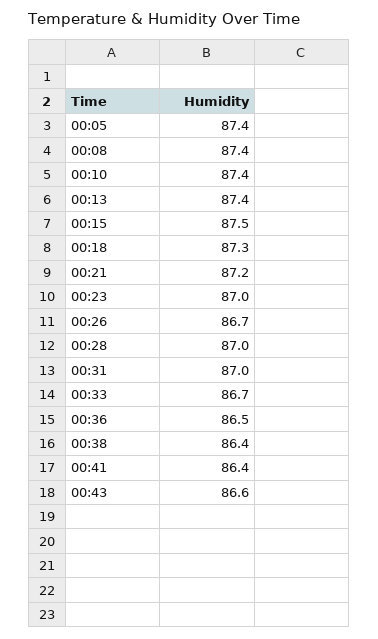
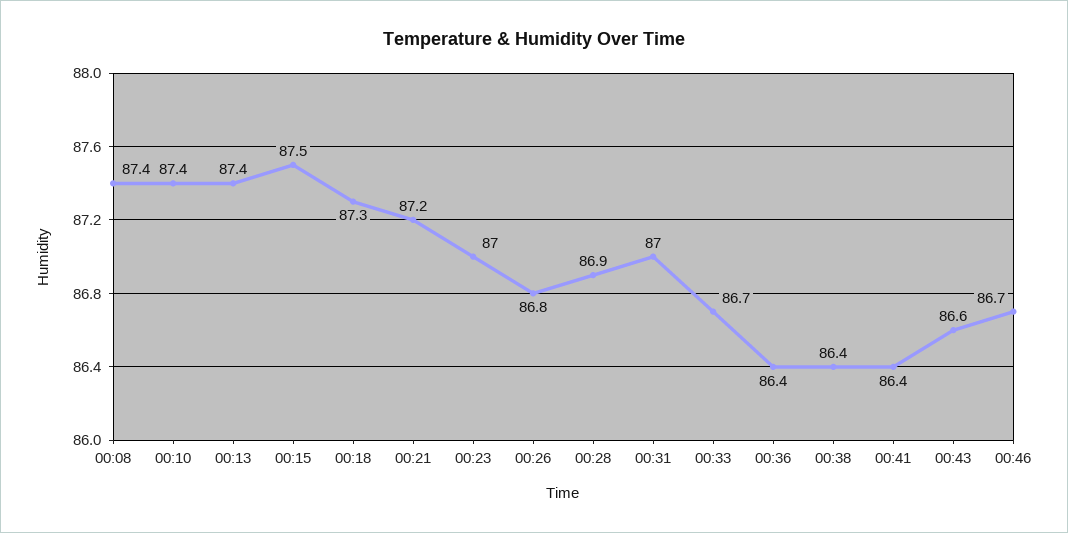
00:05: 87.4 -> none
00:26: 86.7 -> 86.8
00:28: 87 -> 86.9
00:36: 86.5 -> 86.4
00:46: none -> 86.7

